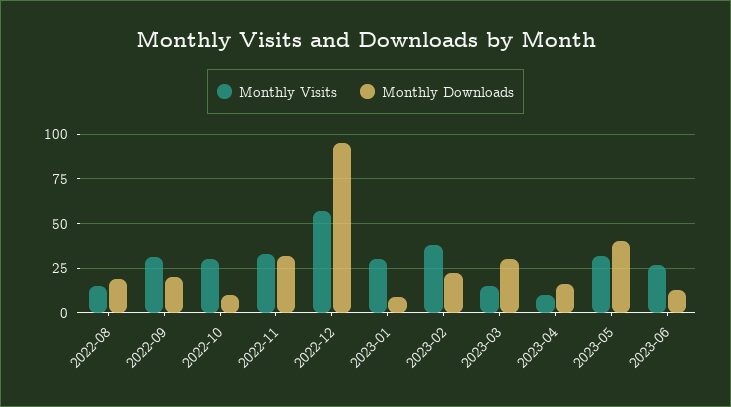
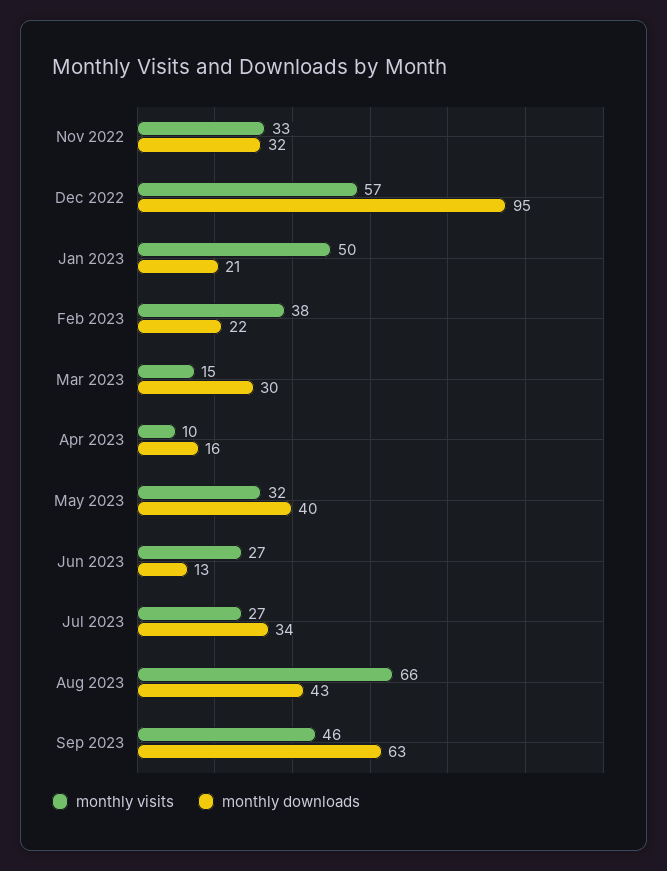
Monthly Visits, 2022-08: 15 -> none
Monthly Downloads, 2022-08: 20 -> none
Monthly Visits, 2022-09: 30 -> none
Monthly Downloads, 2022-09: 20 -> none
Monthly Visits, 2022-10: 30 -> none
Monthly Downloads, 2022-10: 10 -> none
Monthly Visits, 2023-01: 30 -> 50
Monthly Downloads, 2023-01: 10 -> 21
Monthly Visits, Jul 2023: none -> 27
Monthly Downloads, Jul 2023: none -> 34
Monthly Visits, Aug 2023: none -> 66
Monthly Downloads, Aug 2023: none -> 43
Monthly Visits, Sep 2023: none -> 46
Monthly Downloads, Sep 2023: none -> 63

